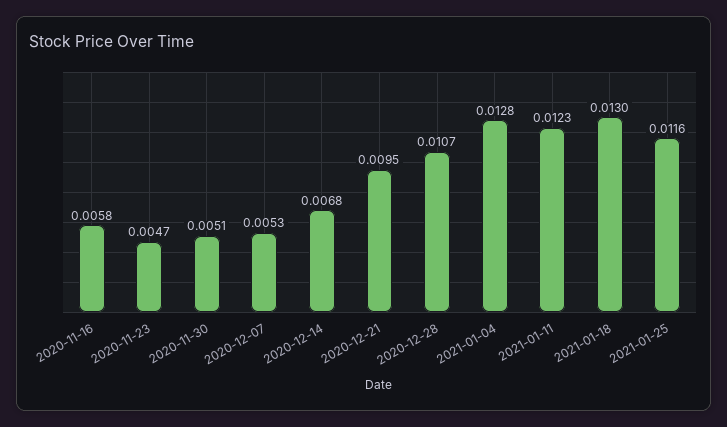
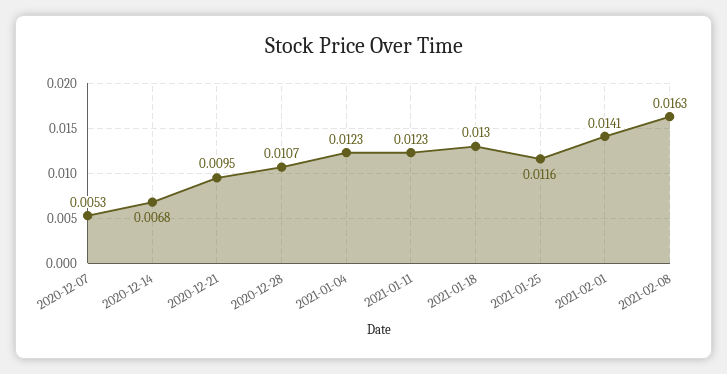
2020-11-16: 0.0058 -> none
2020-11-23: 0.0047 -> none
2020-11-30: 0.0051 -> none
2021-01-04: 0.0128 -> 0.0123
2021-02-01: none -> 0.0141
2021-02-08: none -> 0.0163

